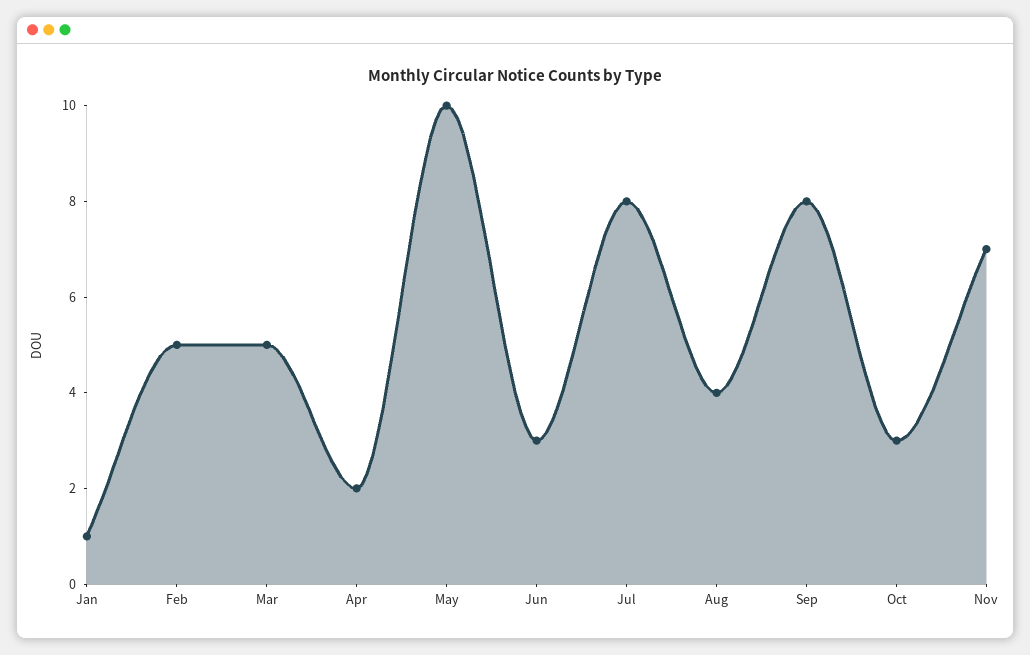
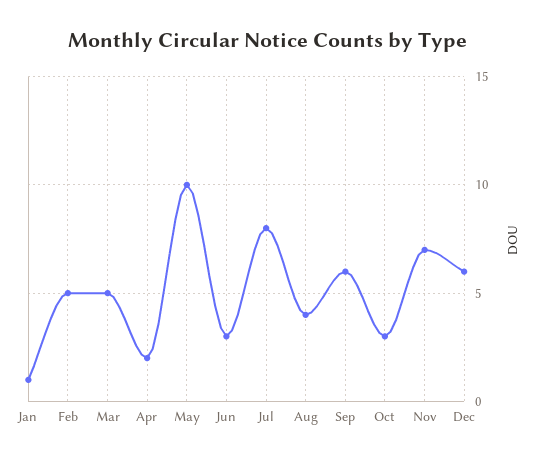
Sep: 8 -> 6
Dec: none -> 6

